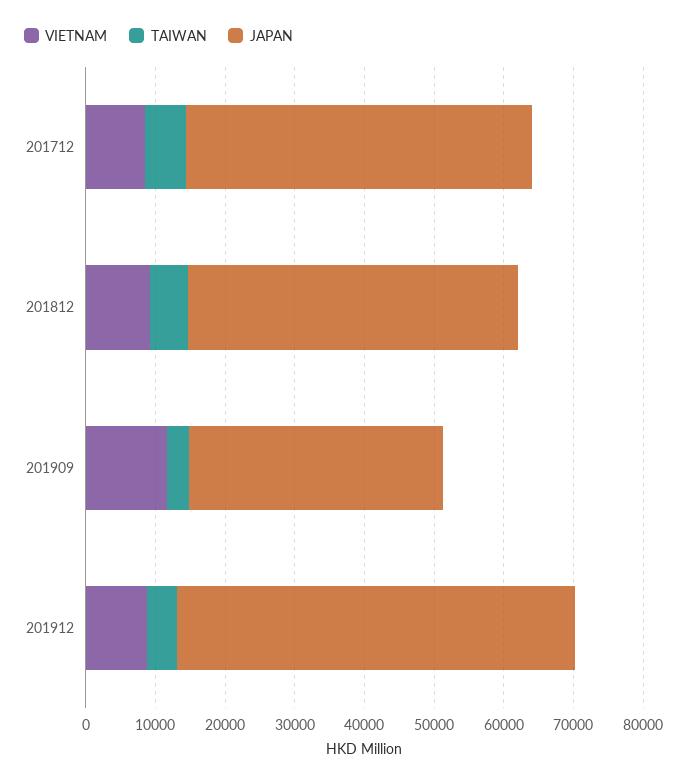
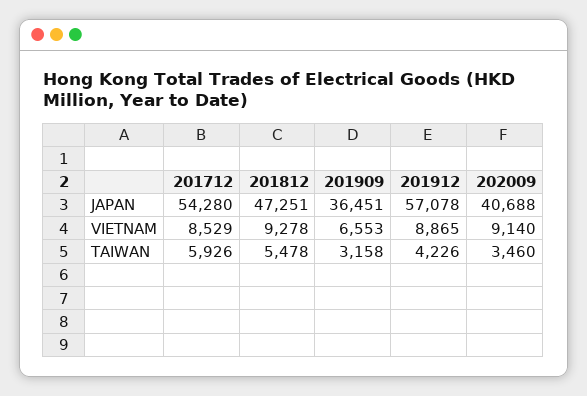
JAPAN, 201712: 50000 -> 54280
VIETNAM, 201909: 12000 -> 6553
JAPAN, 202009: none -> 40688
VIETNAM, 202009: none -> 9140
TAIWAN, 202009: none -> 3460

